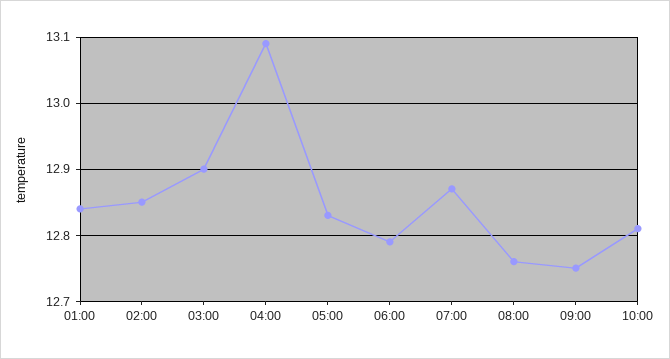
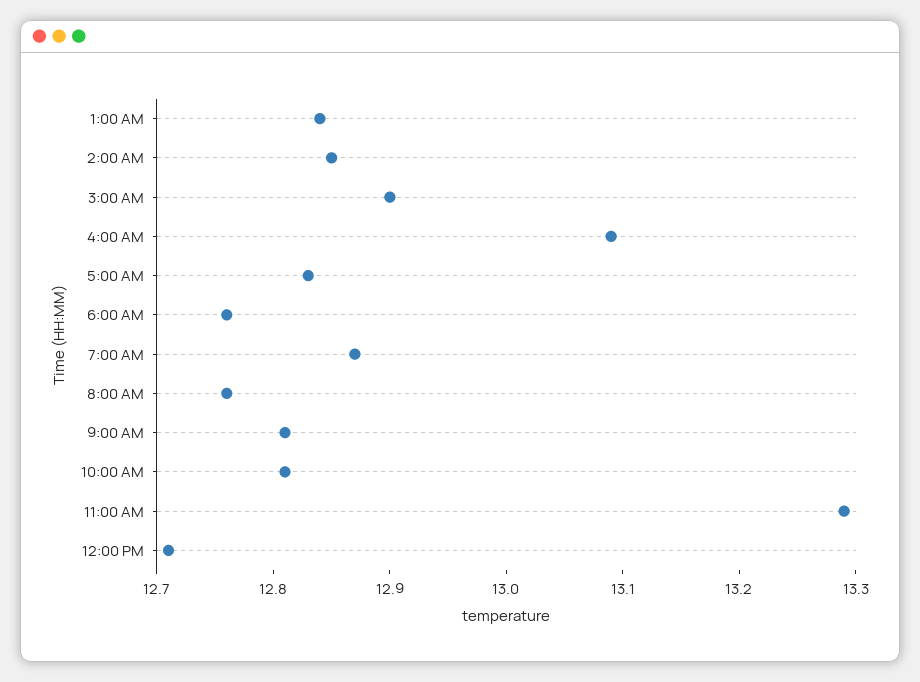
06:00: 12.79 -> 12.76
09:00: 12.75 -> 12.81
11:00 AM: none -> 13.29
12:00 PM: none -> 12.71

